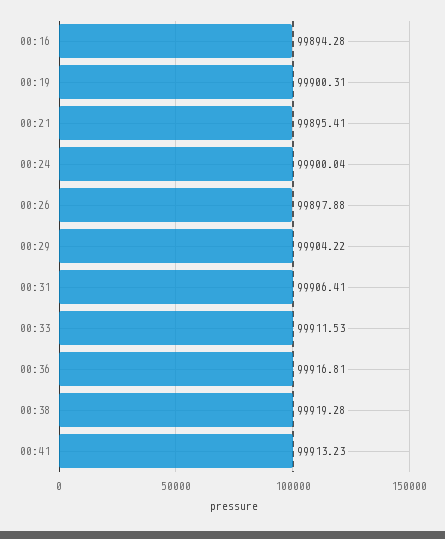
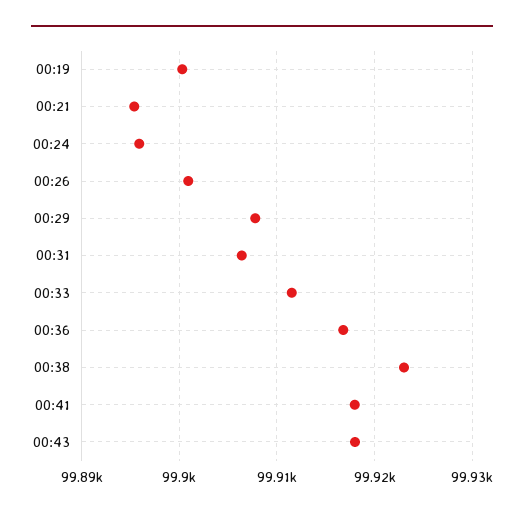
00:16: 99894.28 -> none
00:24: 99900.04 -> 99896
00:26: 99897.88 -> 99901
00:29: 99904.22 -> 99908
00:38: 99919.28 -> 99923
00:41: 99913.23 -> 99918
00:43: none -> 99918

